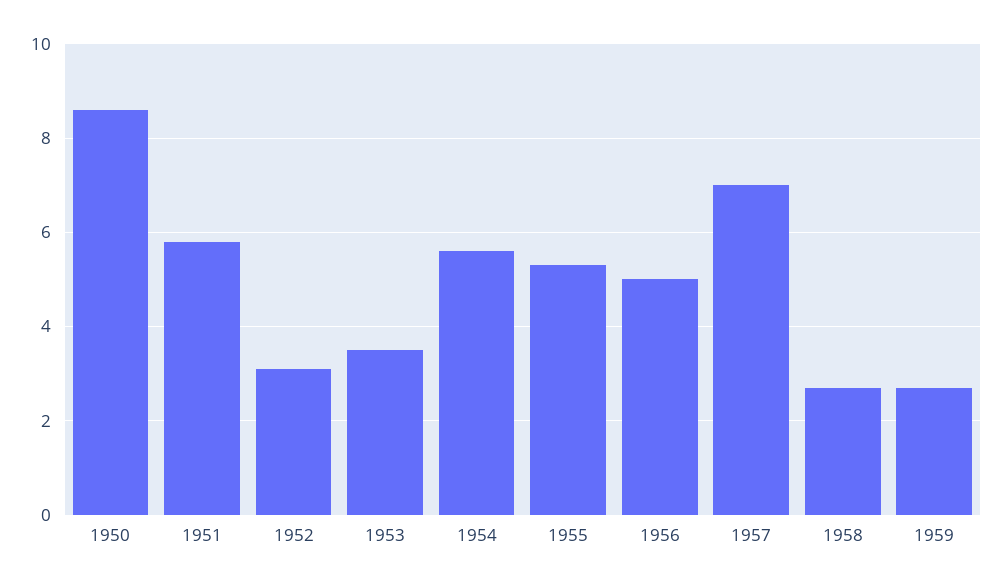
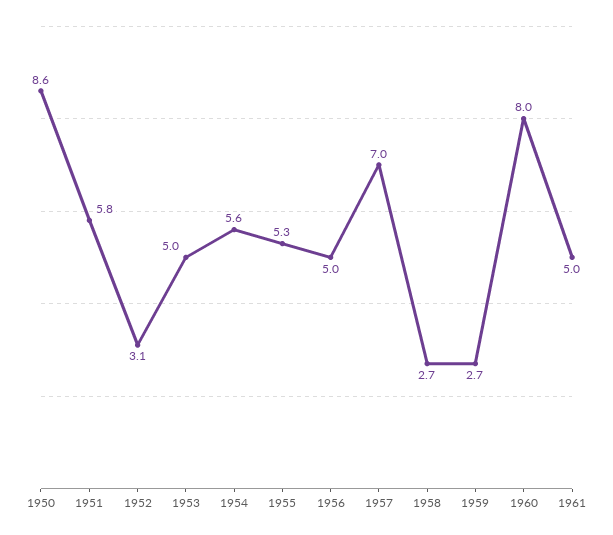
1953: 3.5 -> 5
1960: none -> 8
1961: none -> 5

